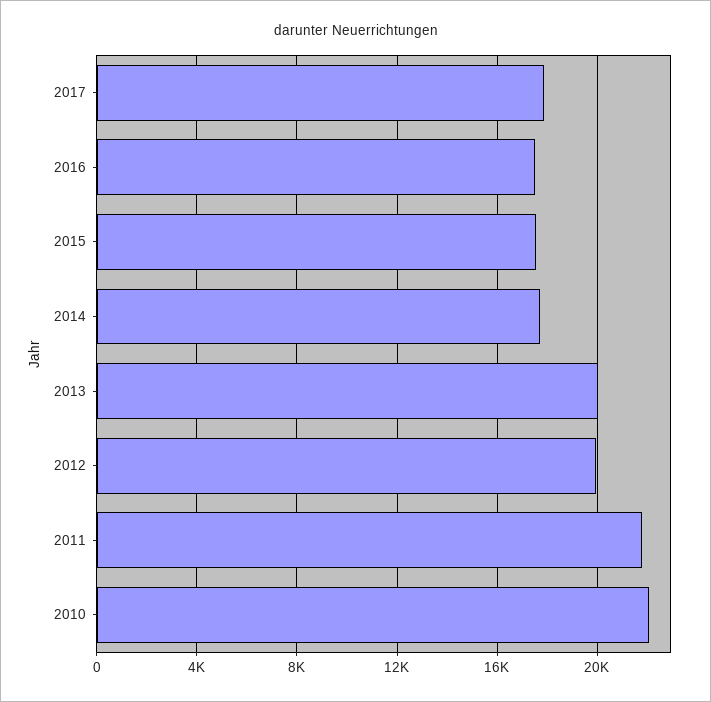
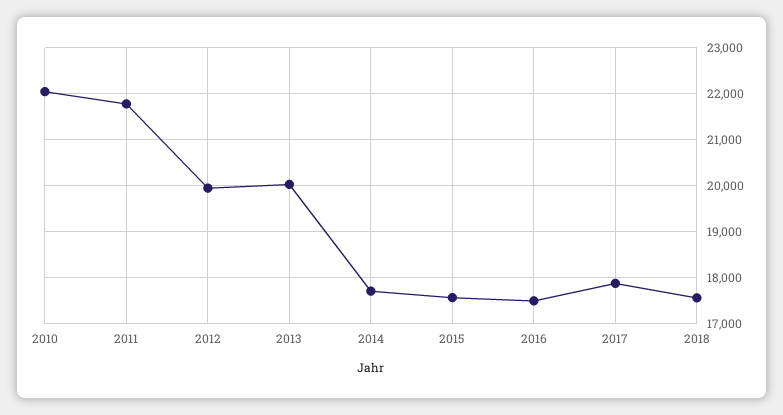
2018: none -> 17600

